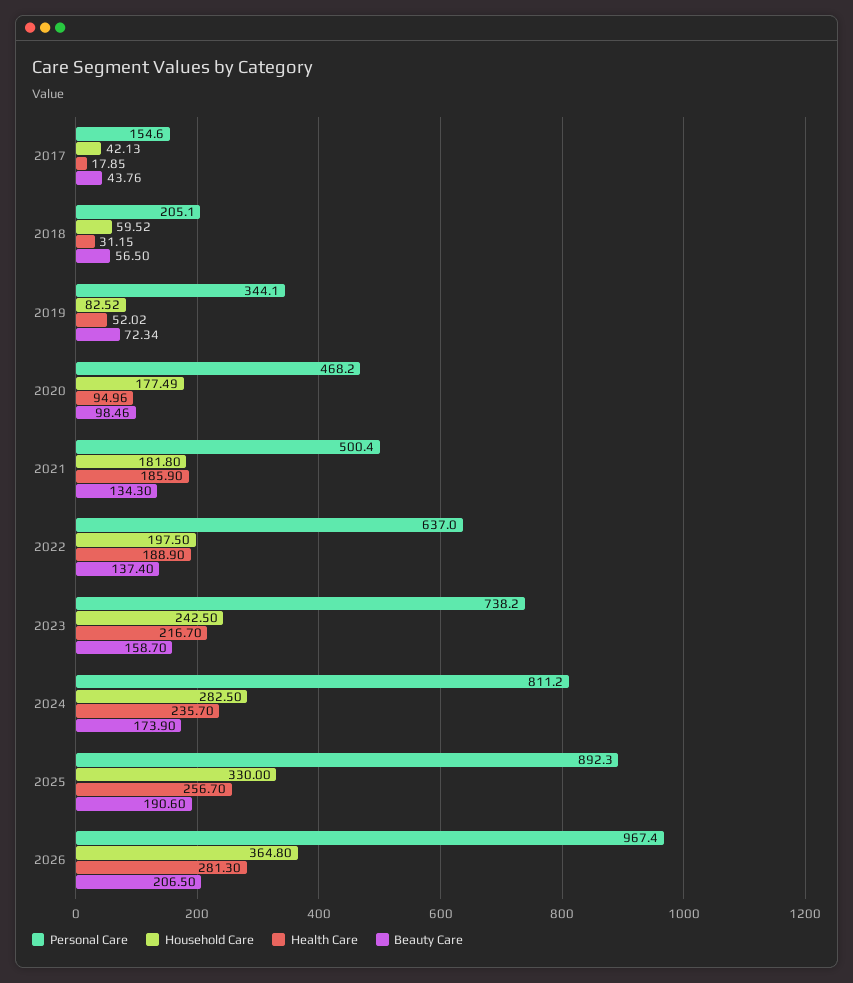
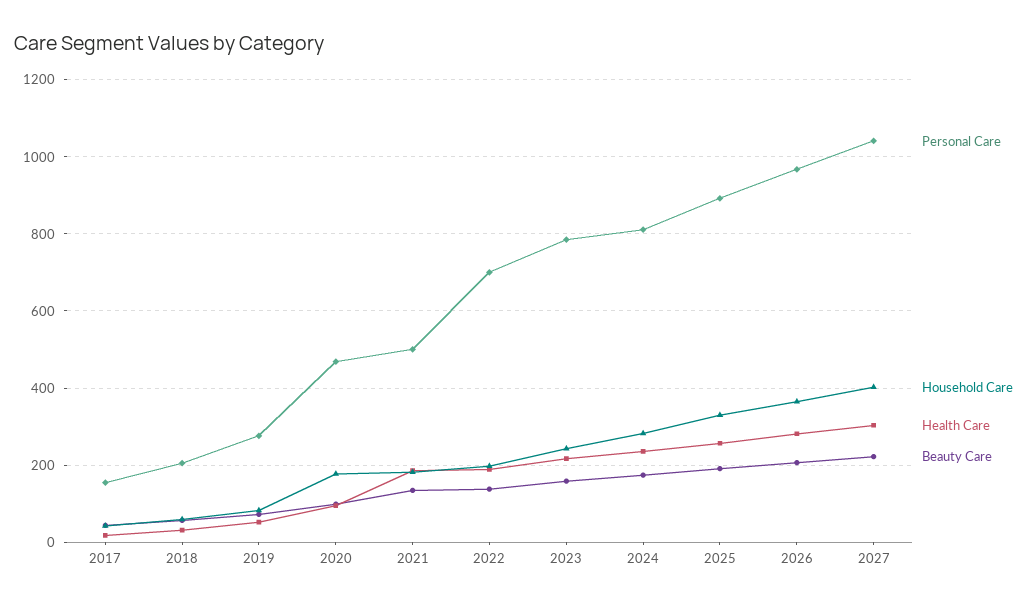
Personal Care, 2019: 344.1 -> 280
Personal Care, 2022: 637 -> 700
Personal Care, 2023: 738.2 -> 780
Personal Care, 2027: none -> 1040
Household Care, 2027: none -> 400
Health Care, 2027: none -> 300
Beauty Care, 2027: none -> 220

